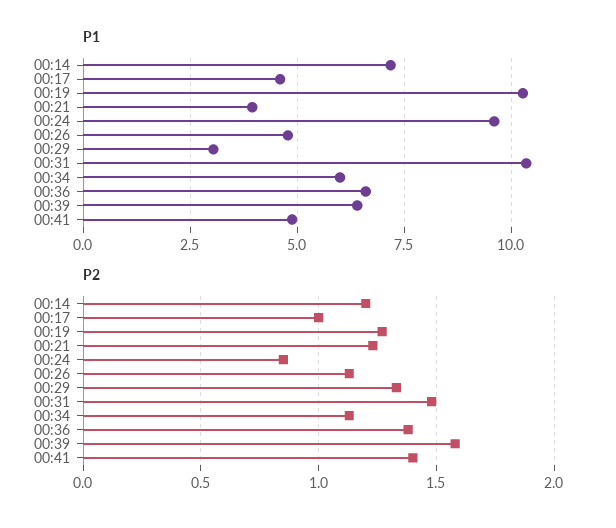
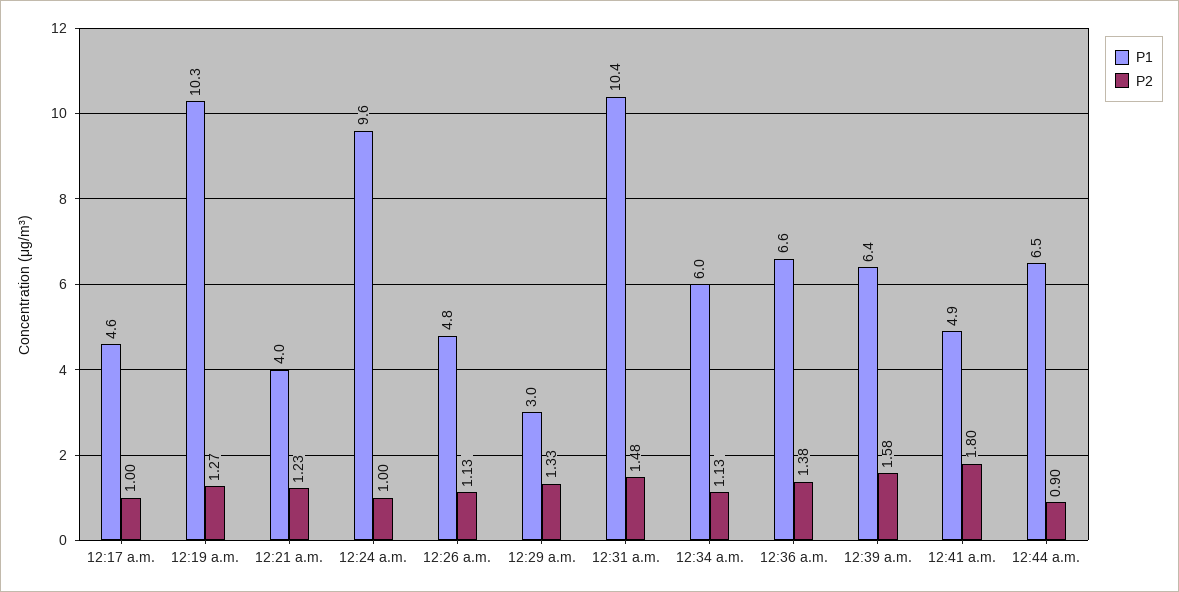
P1, 00:14: 7.25 -> none
P2, 00:14: 1.2 -> none
P2, 00:24: 0.85 -> 1
P2, 00:41: 1.4 -> 1.8
P1, 12:44 a.m.: none -> 6.5
P2, 12:44 a.m.: none -> 0.9

